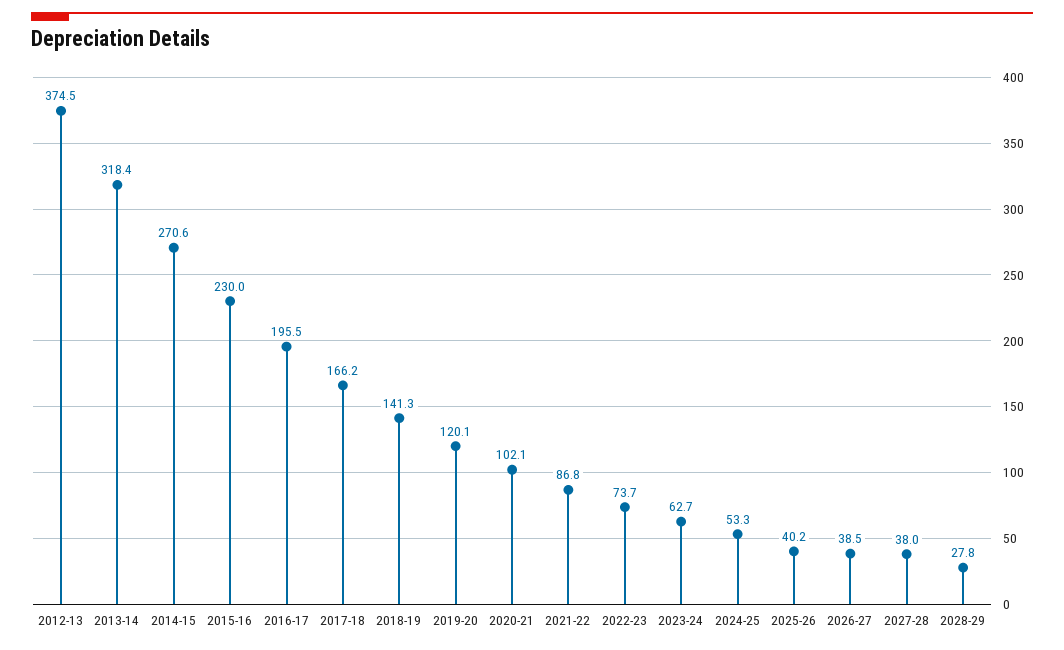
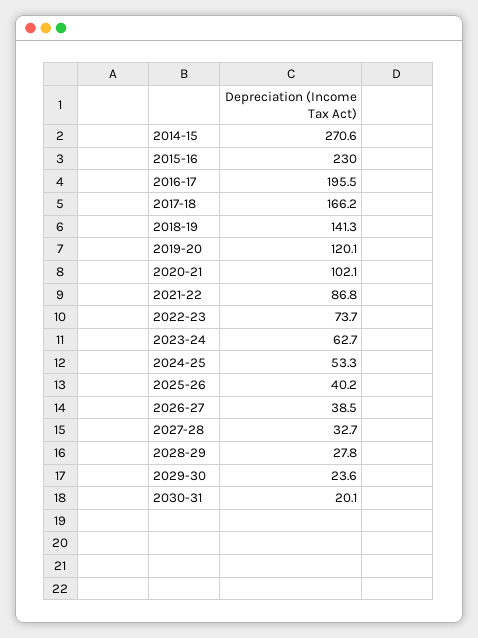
2012-13: 374.5 -> none
2013-14: 318.4 -> none
2027-28: 38 -> 32.7
2029-30: none -> 23.6
2030-31: none -> 20.1

